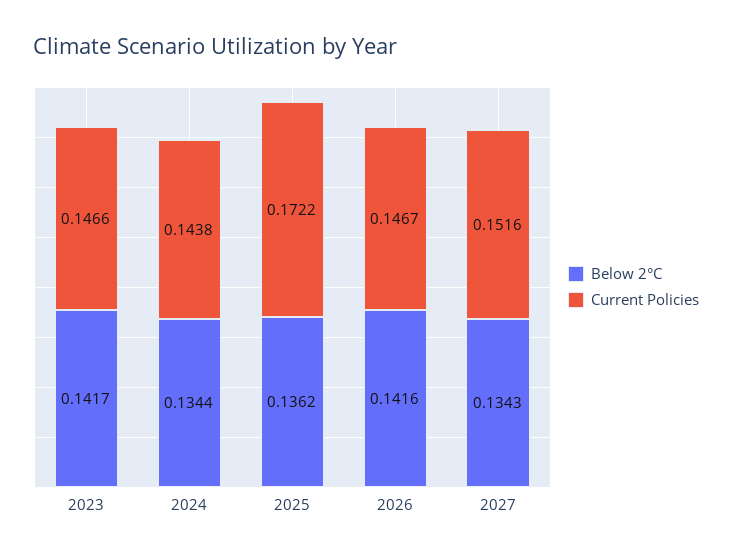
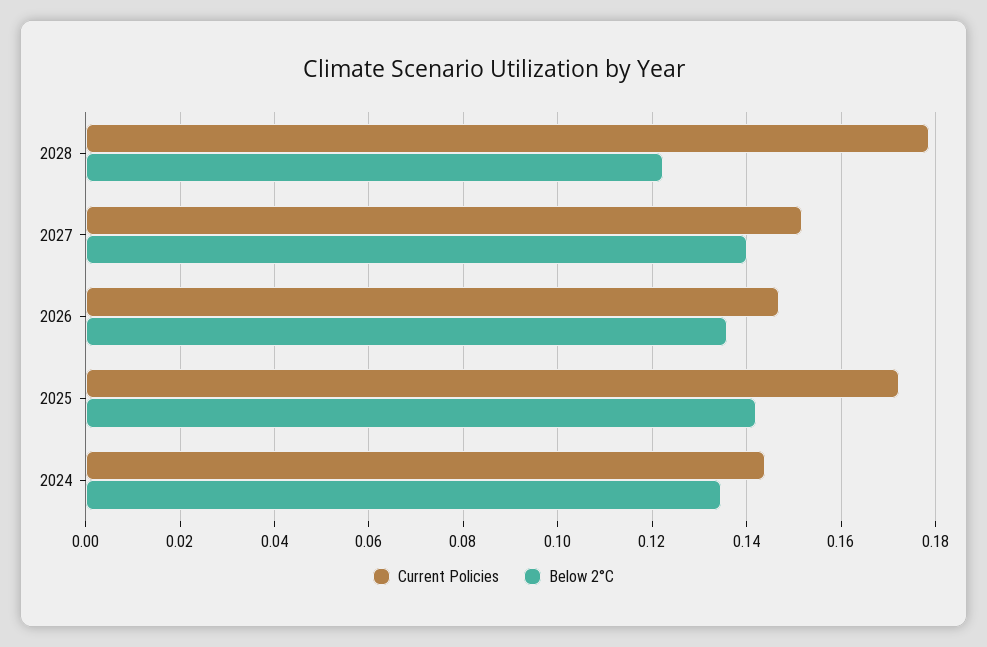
Below 2°C, 2023: 0.1417 -> none
Current Policies, 2023: 0.1466 -> none
Below 2°C, 2025: 0.1362 -> 0.142
Below 2°C, 2026: 0.1416 -> 0.136
Below 2°C, 2027: 0.1343 -> 0.14
Current Policies, 2028: none -> 0.178
Below 2°C, 2028: none -> 0.122

